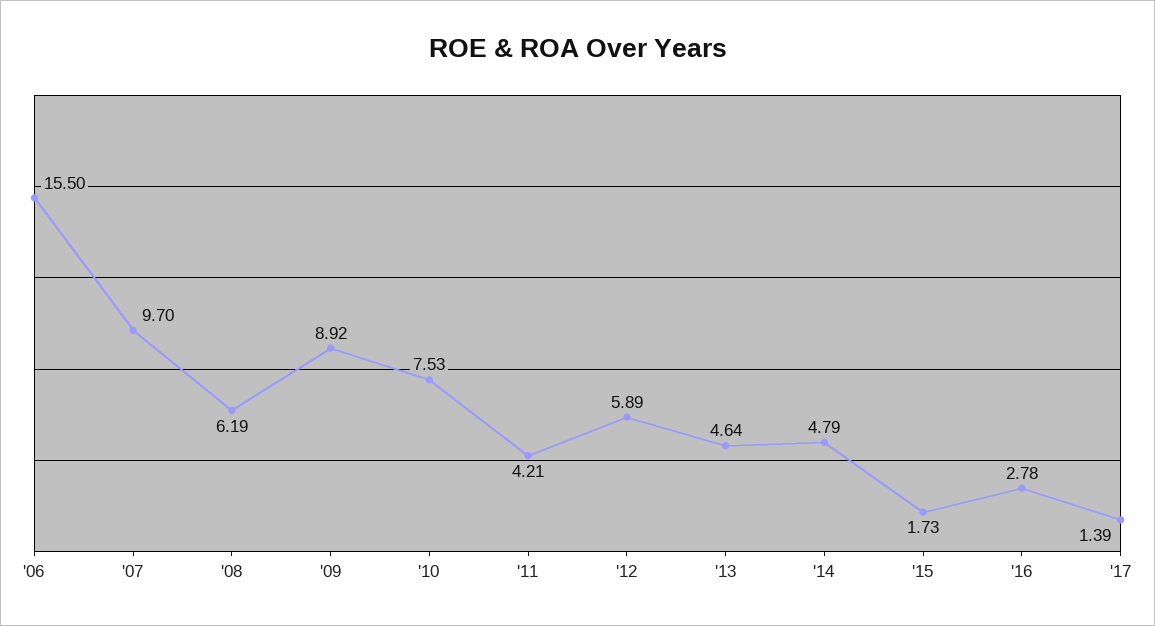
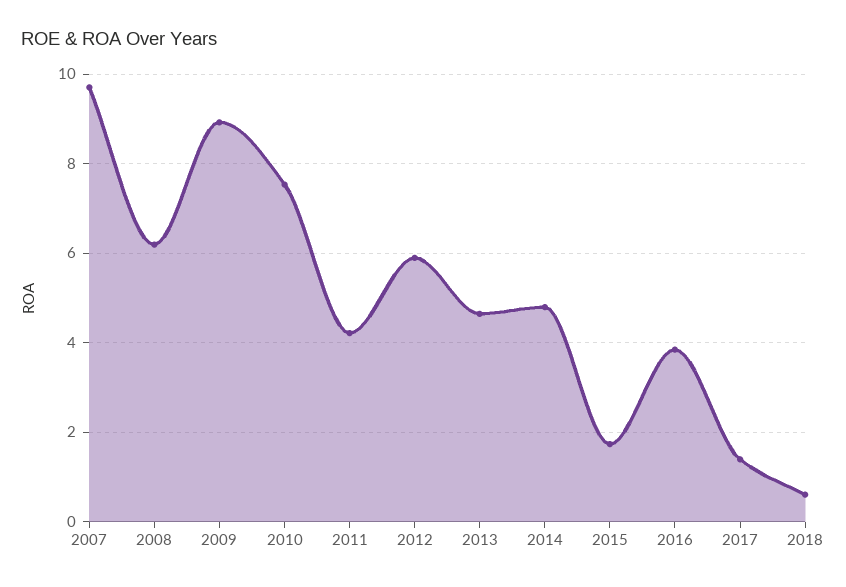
'06: 15.5 -> none
'16: 2.78 -> 3.8
2018: none -> 0.6

